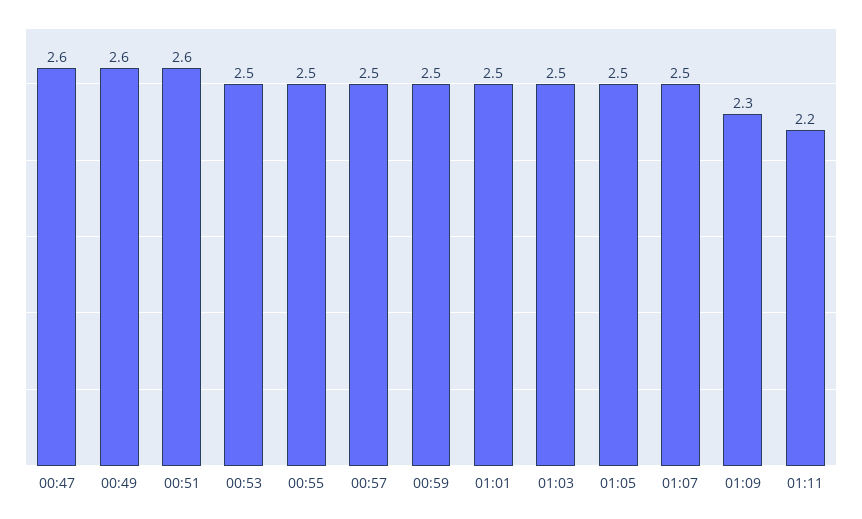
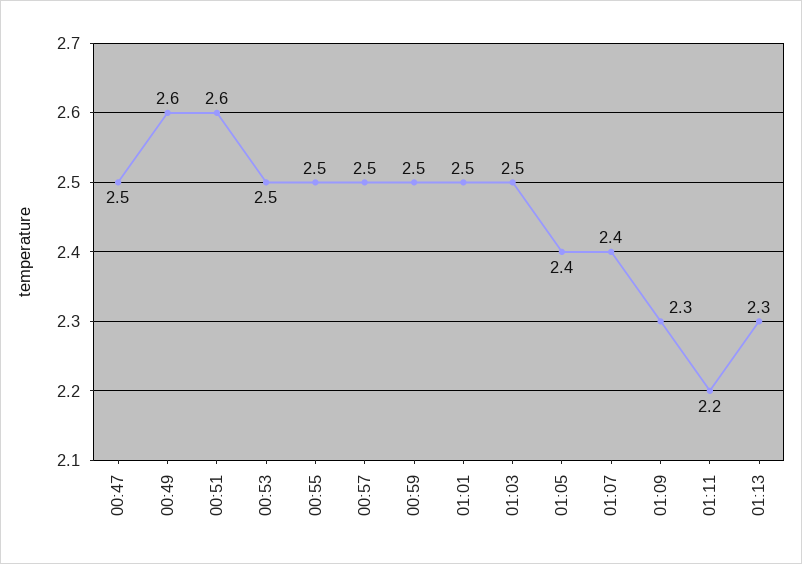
00:47: 2.6 -> 2.5
01:05: 2.5 -> 2.4
01:07: 2.5 -> 2.4
01:13: none -> 2.3

